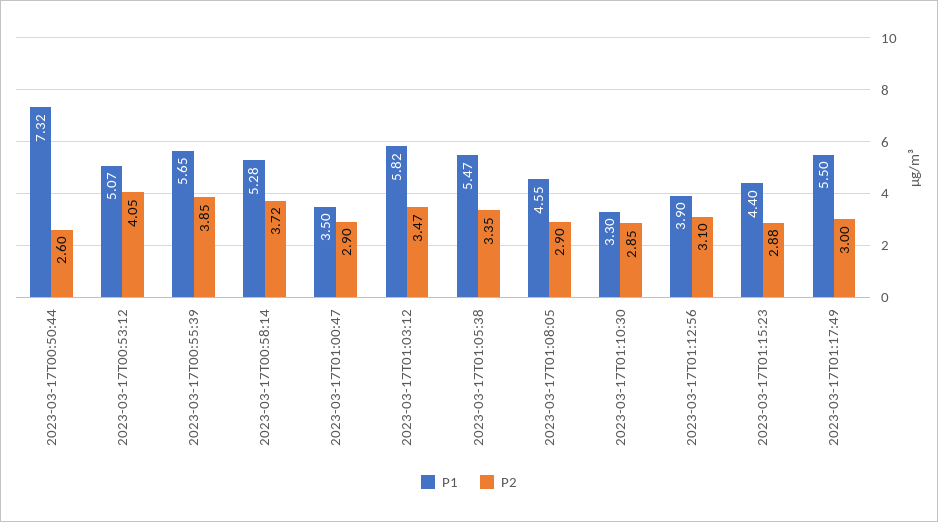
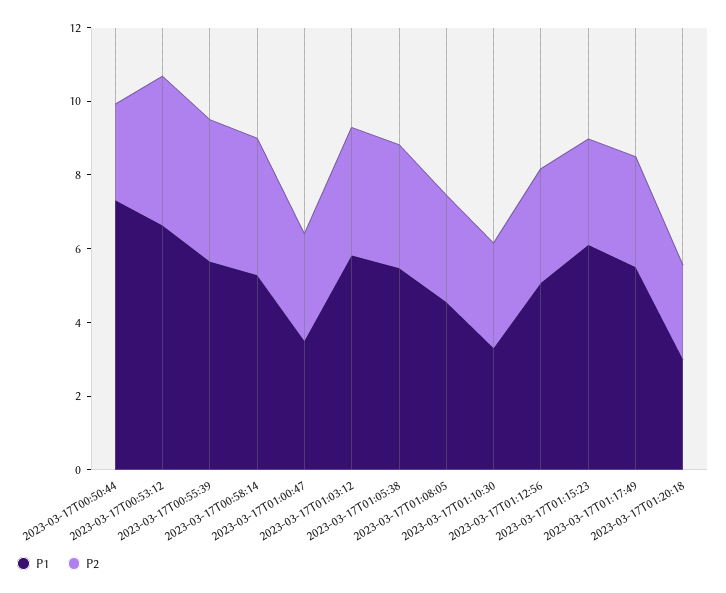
P1, 2023-03-17T00:53:12: 5.07 -> 6.5
P1, 2023-03-17T01:12:56: 3.9 -> 5
P1, 2023-03-17T01:15:23: 4.4 -> 6
P1, 2023-03-17T01:20:18: none -> 3
P2, 2023-03-17T01:20:18: none -> 2.5

